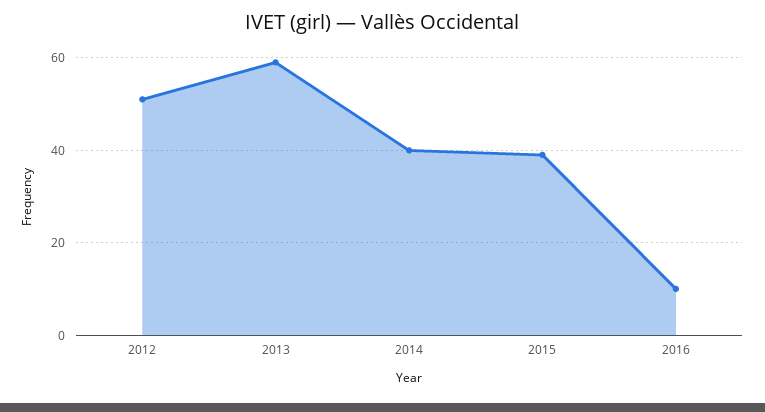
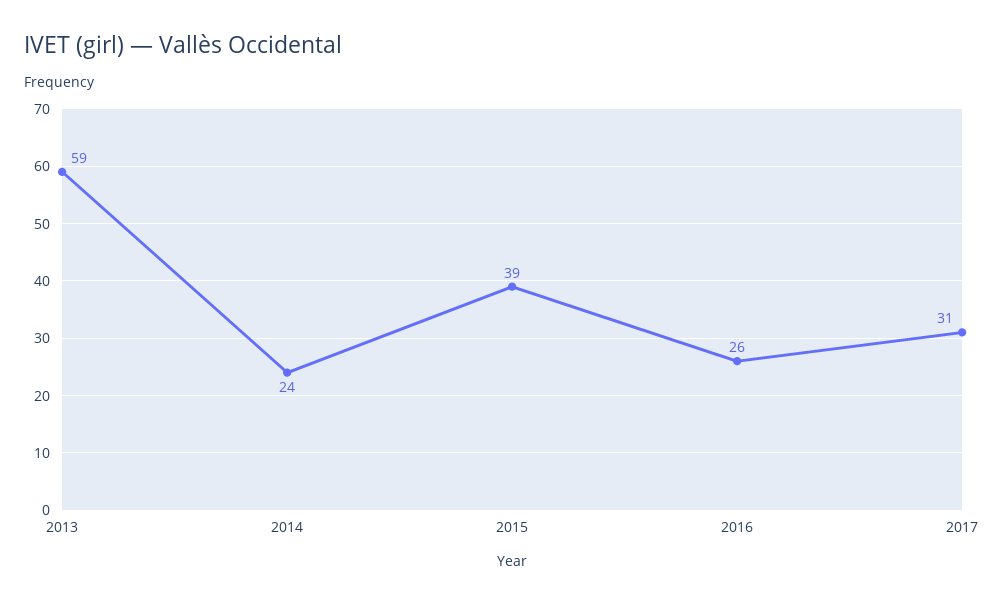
2012: 50 -> none
2014: 40 -> 24
2016: 10 -> 26
2017: none -> 31

